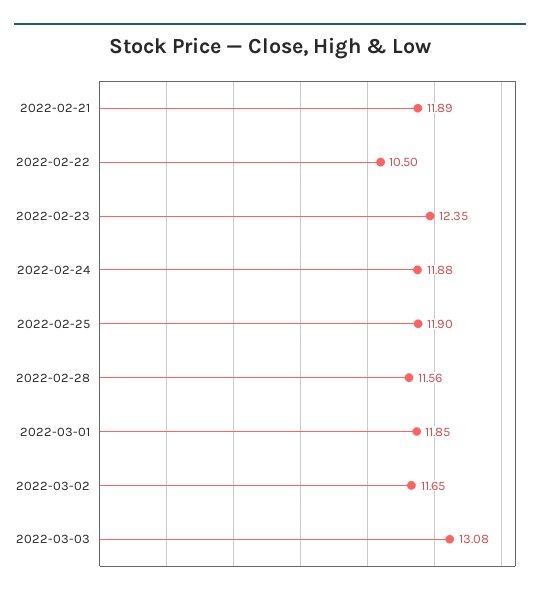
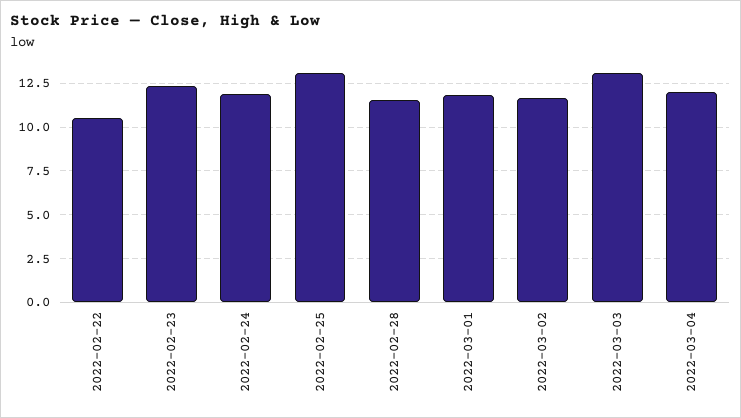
2022-02-21: 11.89 -> none
2022-02-25: 11.9 -> 13
2022-03-04: none -> 12

